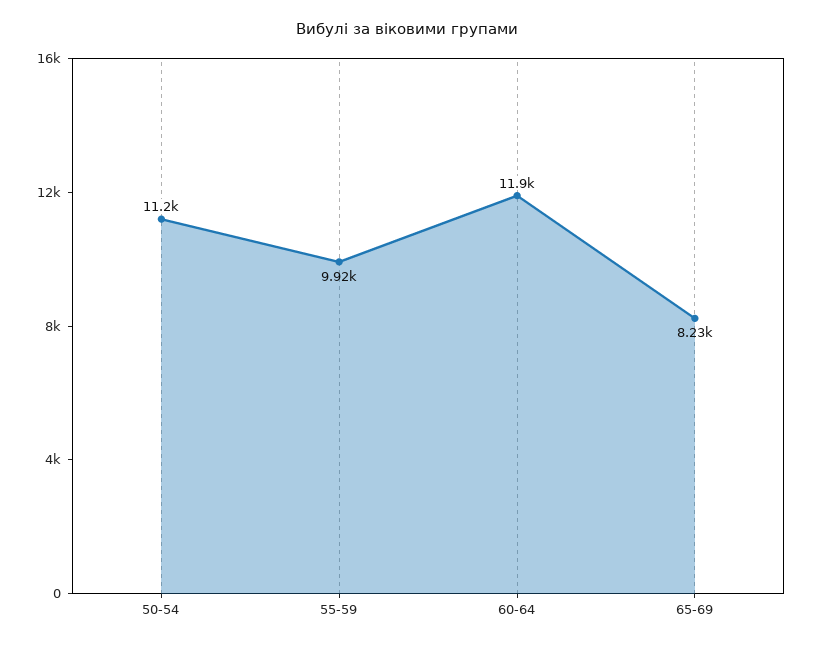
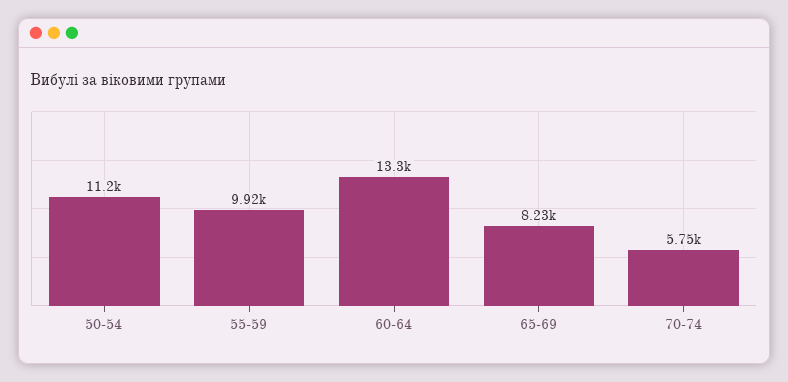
60-64: 11900 -> 13300
70-74: none -> 5750

